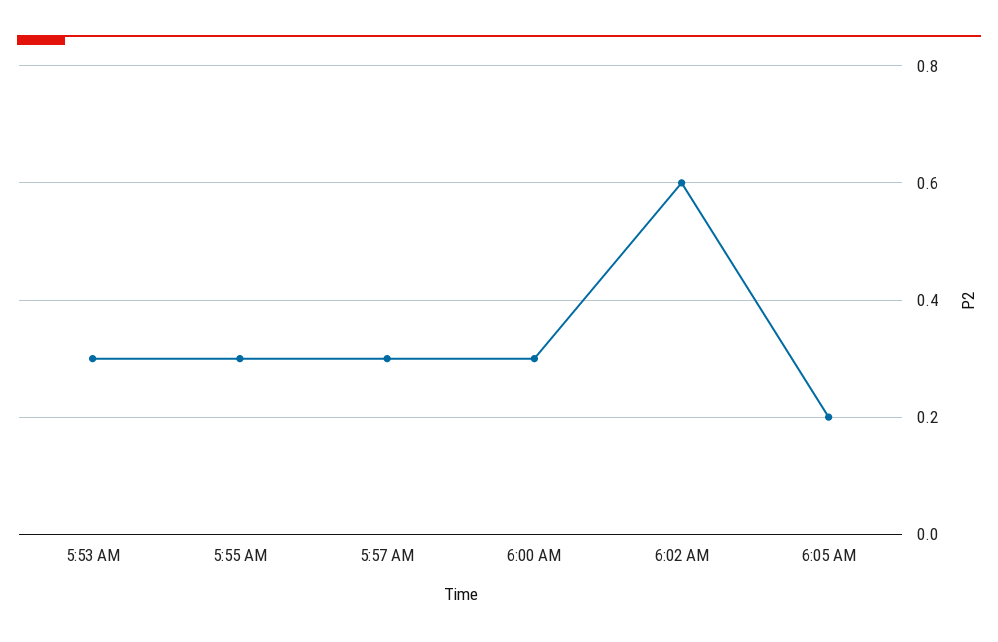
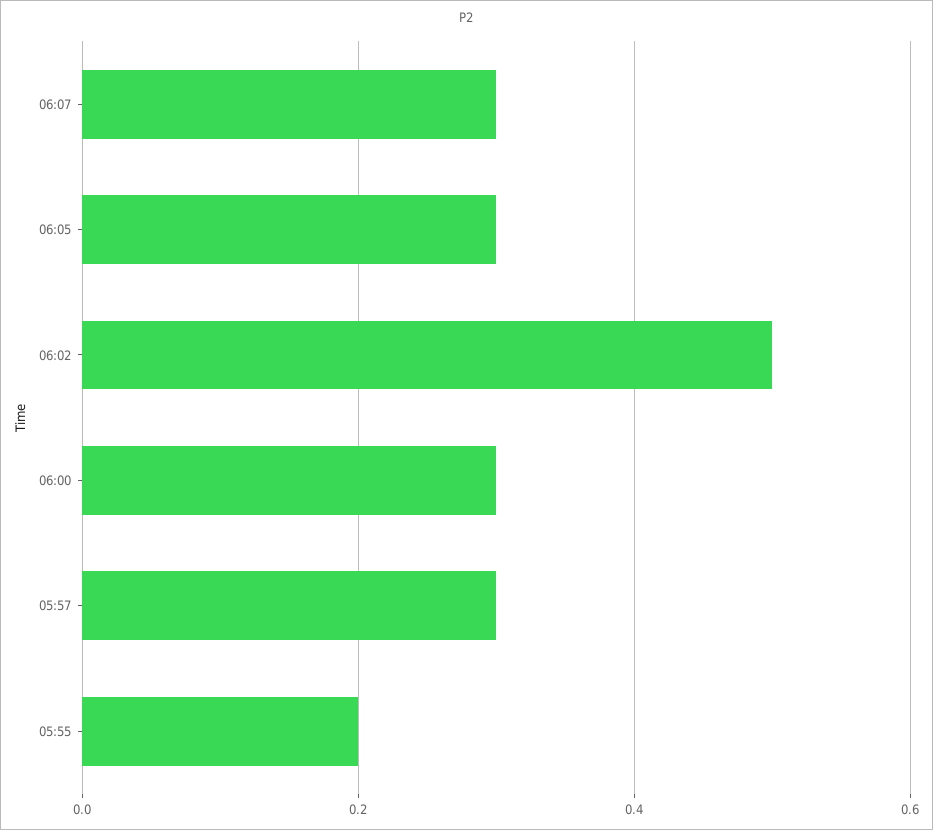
5:53 AM: 0.3 -> none
5:55 AM: 0.3 -> 0.2
6:02 AM: 0.6 -> 0.5
6:05 AM: 0.2 -> 0.3
06:07: none -> 0.3

